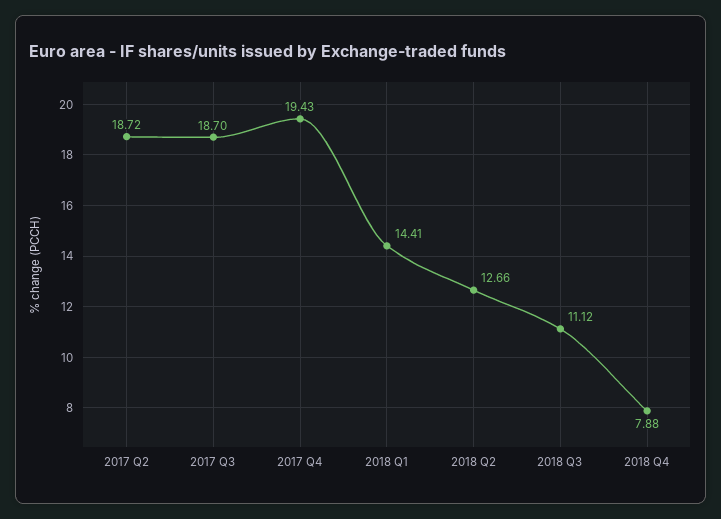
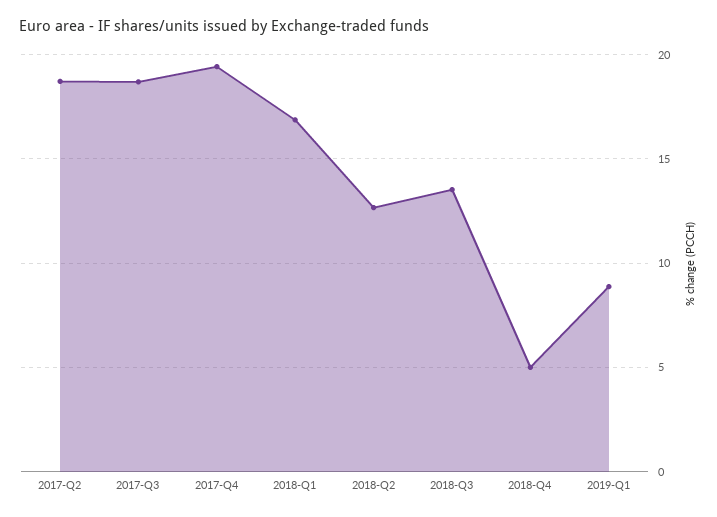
2018 Q1: 14.41 -> 17
2018 Q3: 11.12 -> 13.5
2018 Q4: 7.88 -> 5
2019-Q1: none -> 9

